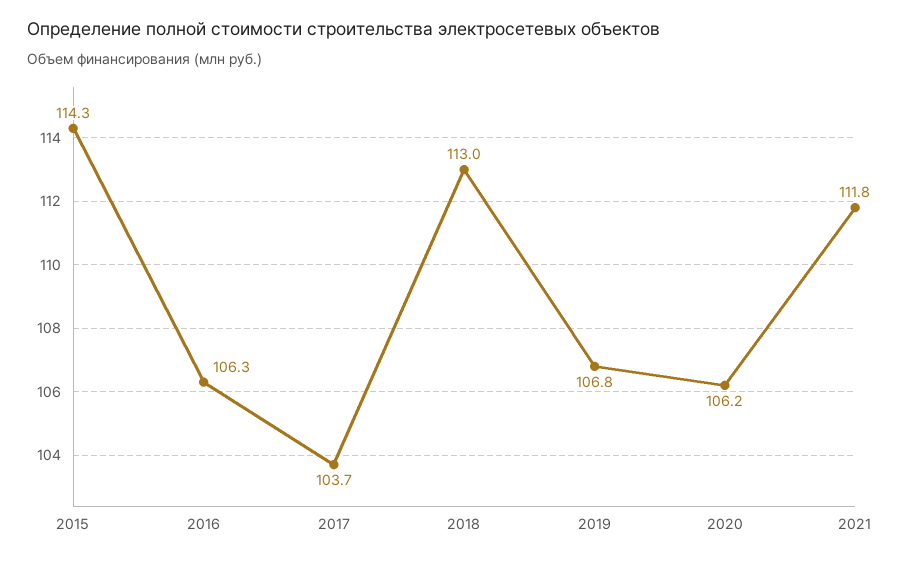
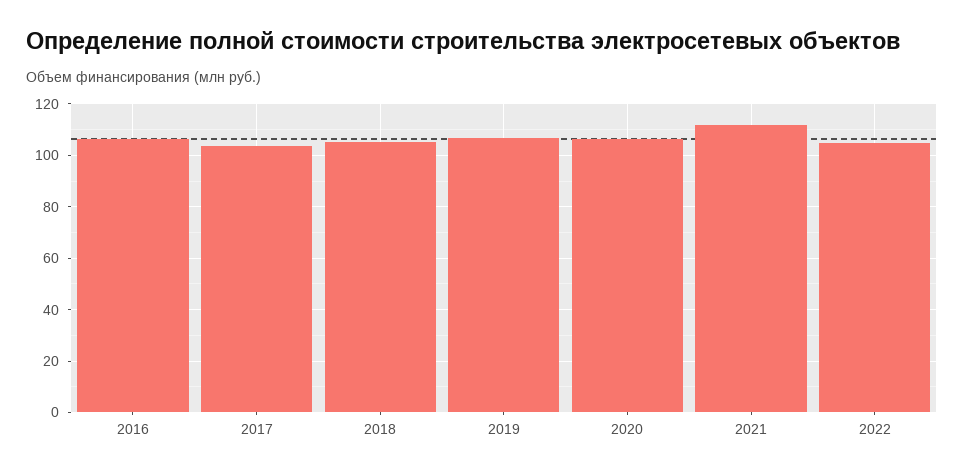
2015: 114.3 -> none
2018: 113 -> 105
2022: none -> 105

